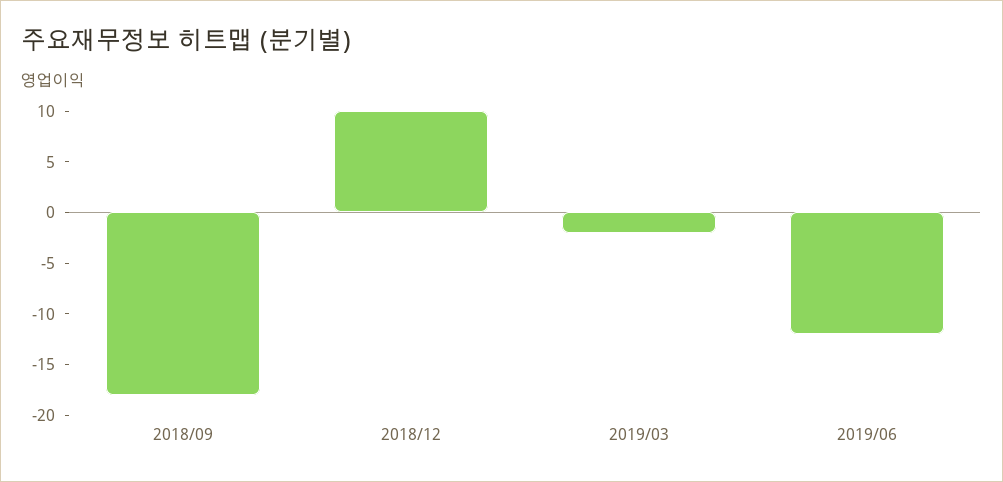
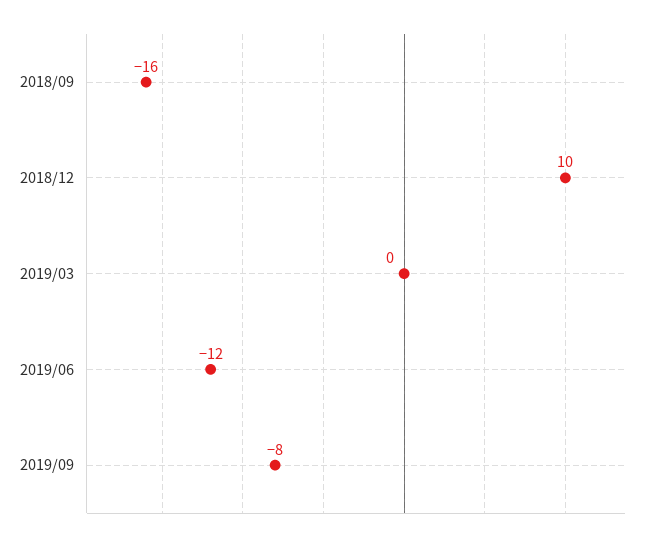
2018/09: -18 -> -16
2019/03: -2 -> 0
2019/09: none -> -8

